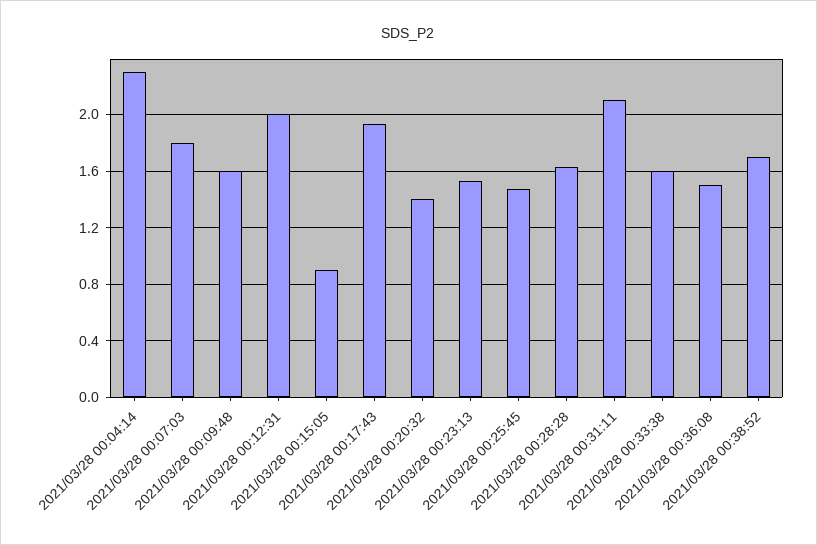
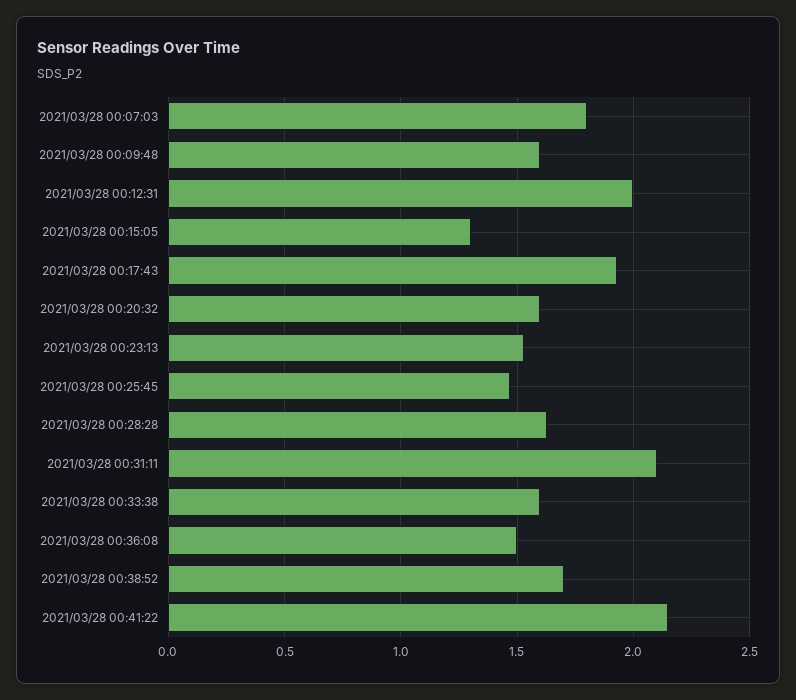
2021/03/28 00:04:14: 2.3 -> none
2021/03/28 00:15:05: 0.9 -> 1.3
2021/03/28 00:20:32: 1.4 -> 1.6
2021/03/28 00:41:22: none -> 2.15

